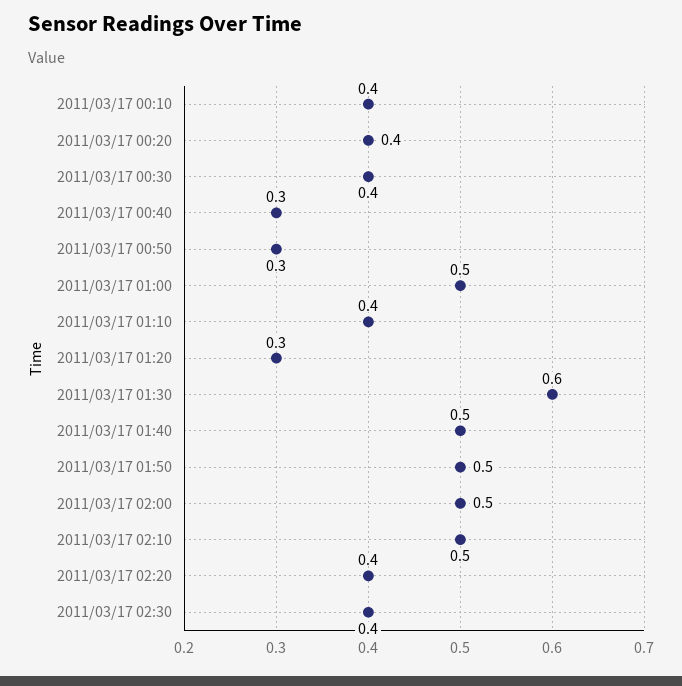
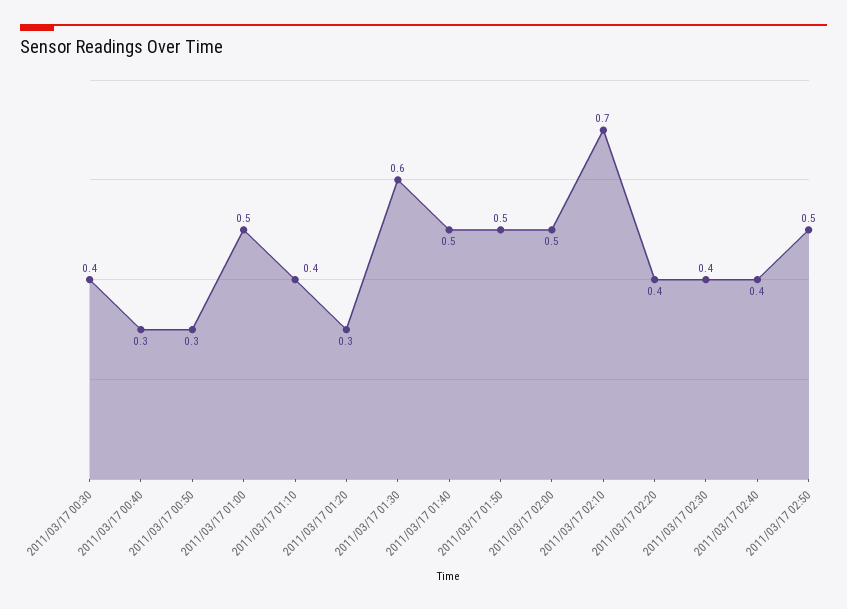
2011/03/17 00:10: 0.4 -> none
2011/03/17 00:20: 0.4 -> none
2011/03/17 02:10: 0.5 -> 0.7
2011/03/17 02:40: none -> 0.4
2011/03/17 02:50: none -> 0.5

